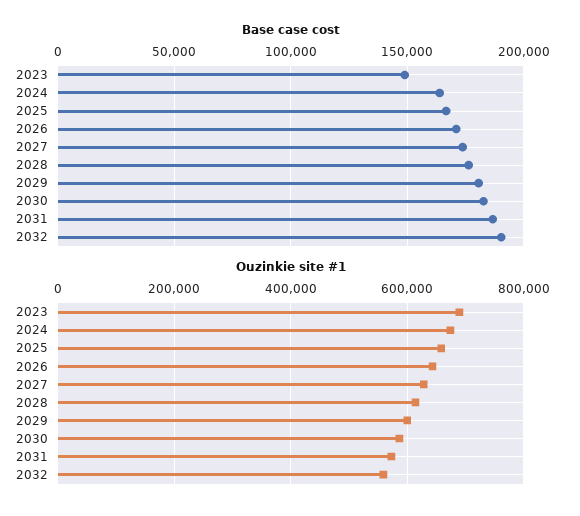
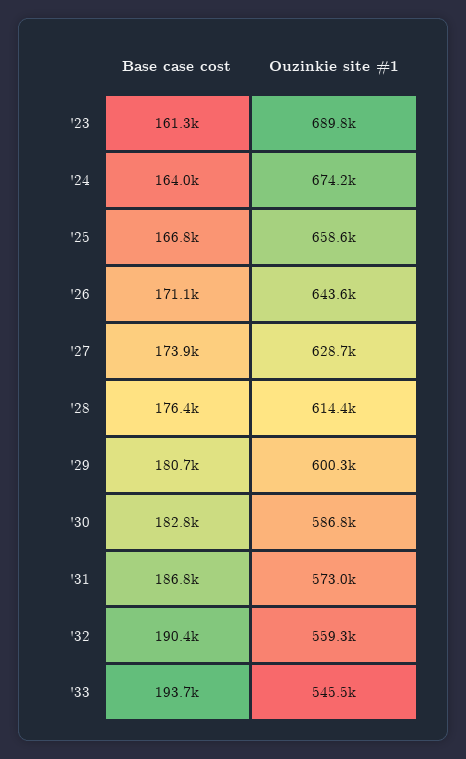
Base case cost, 2023: 150000 -> 161300
Base case cost, '33: none -> 193700
Ouzinkie site #1, '33: none -> 545500

